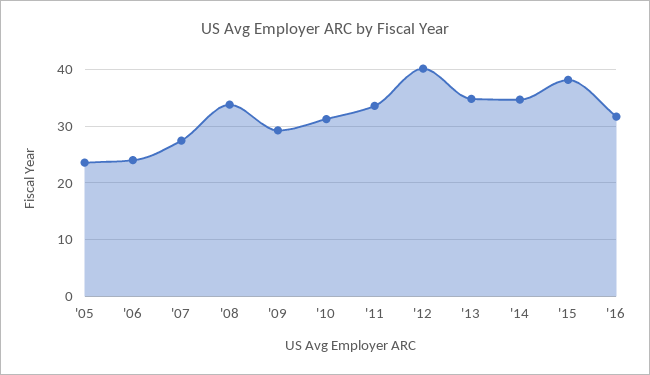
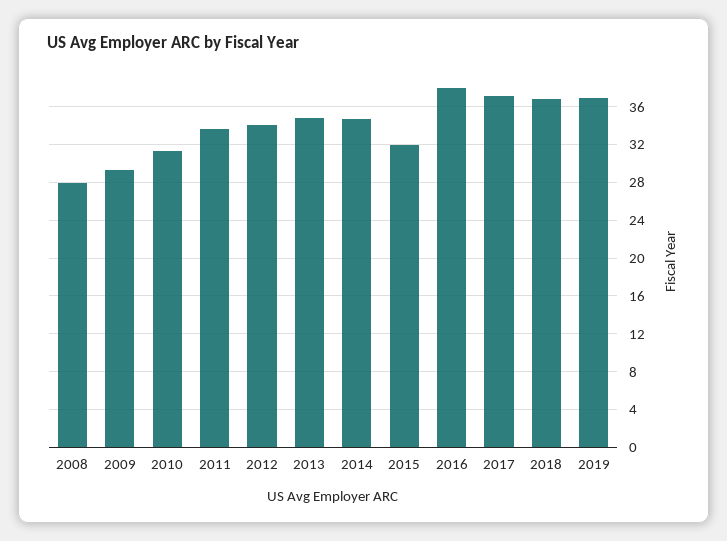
'05: 24 -> none
'06: 24 -> none
'07: 28 -> none
'08: 34 -> 28
'12: 40 -> 34
'15: 38 -> 32
'16: 32 -> 38
2017: none -> 37
2018: none -> 37
2019: none -> 37

